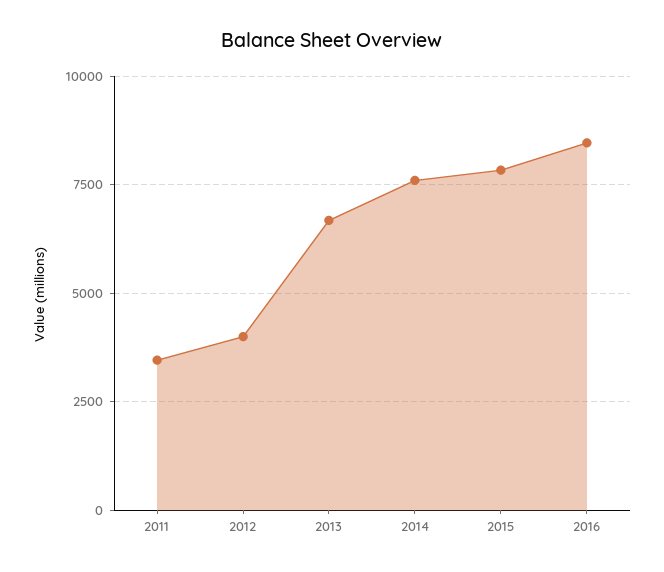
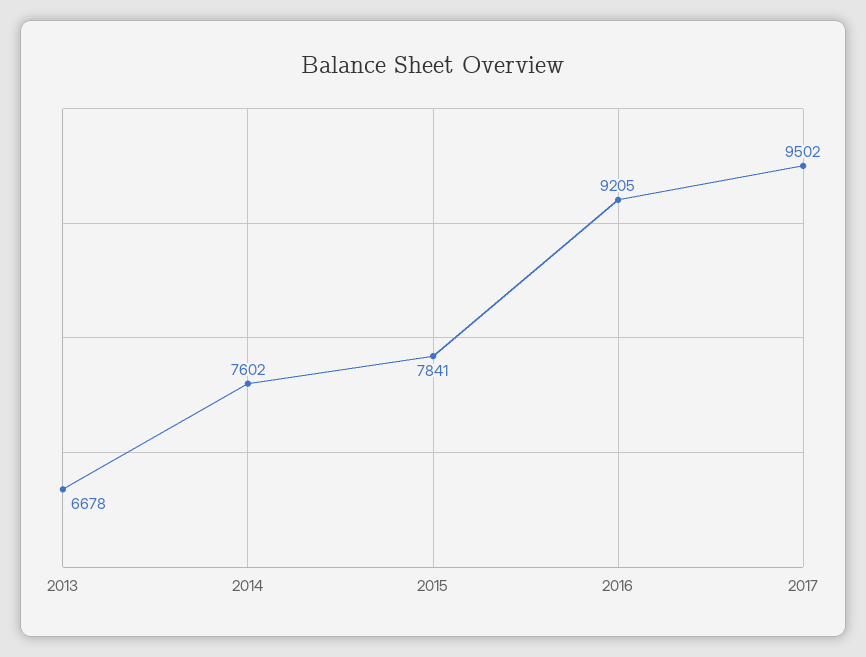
2011: 3500 -> none
2012: 4000 -> none
2016: 8500 -> 9205
2017: none -> 9502

